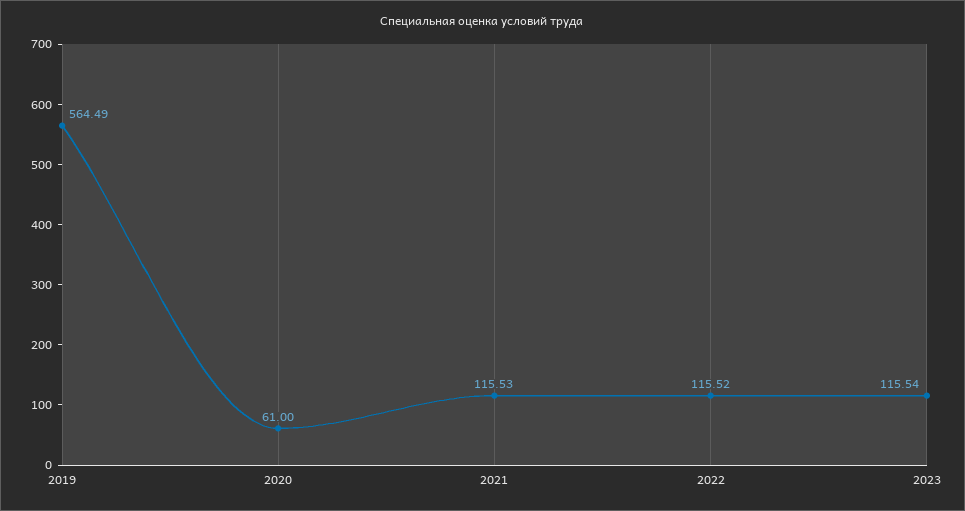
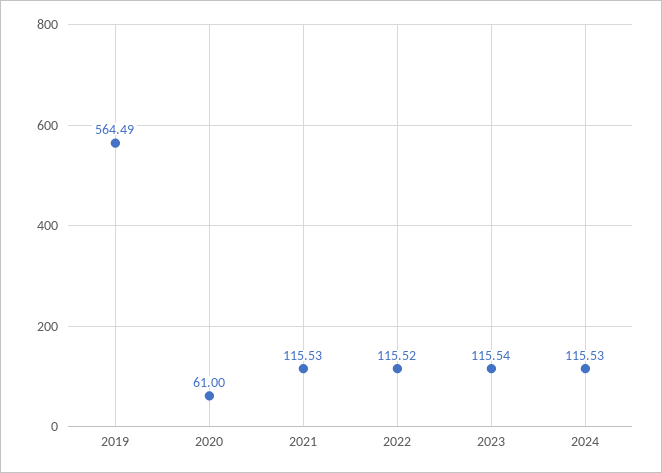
2024: none -> 115.53

